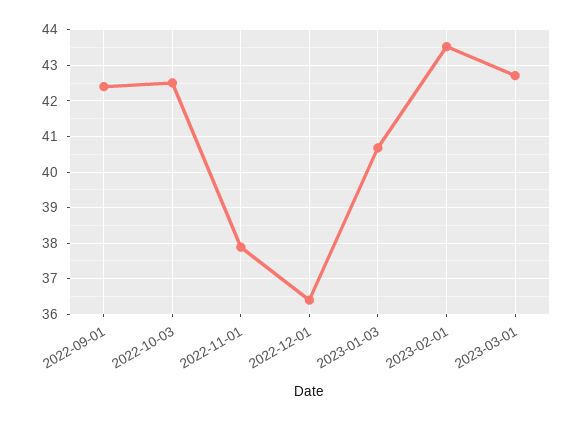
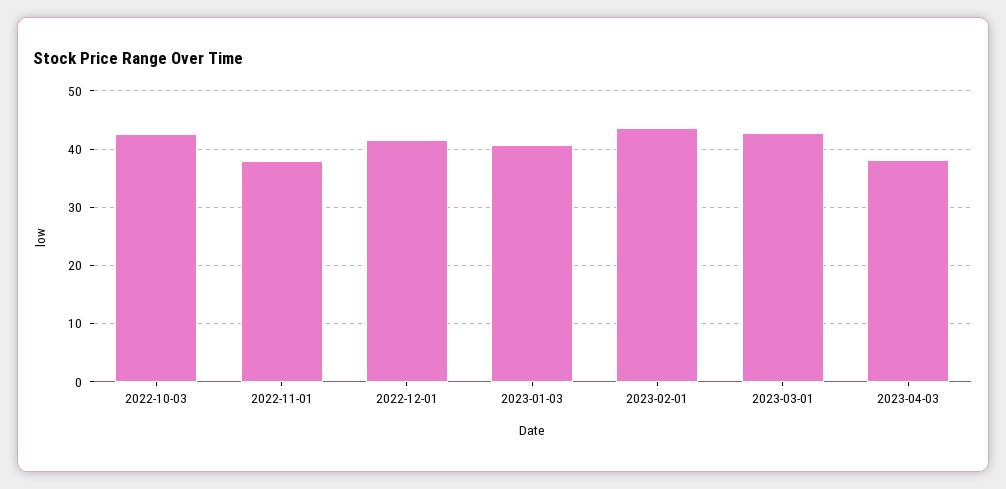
2022-09-01: 42.4 -> none
2022-12-01: 36.4 -> 42
2023-04-03: none -> 38

